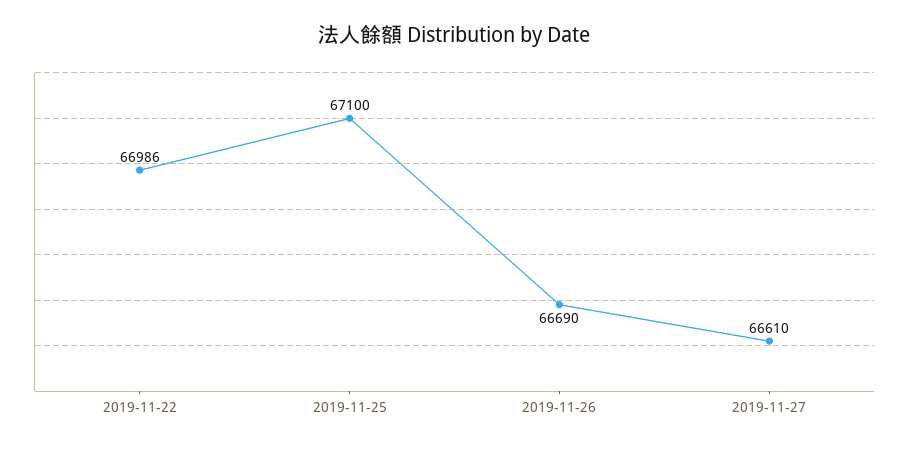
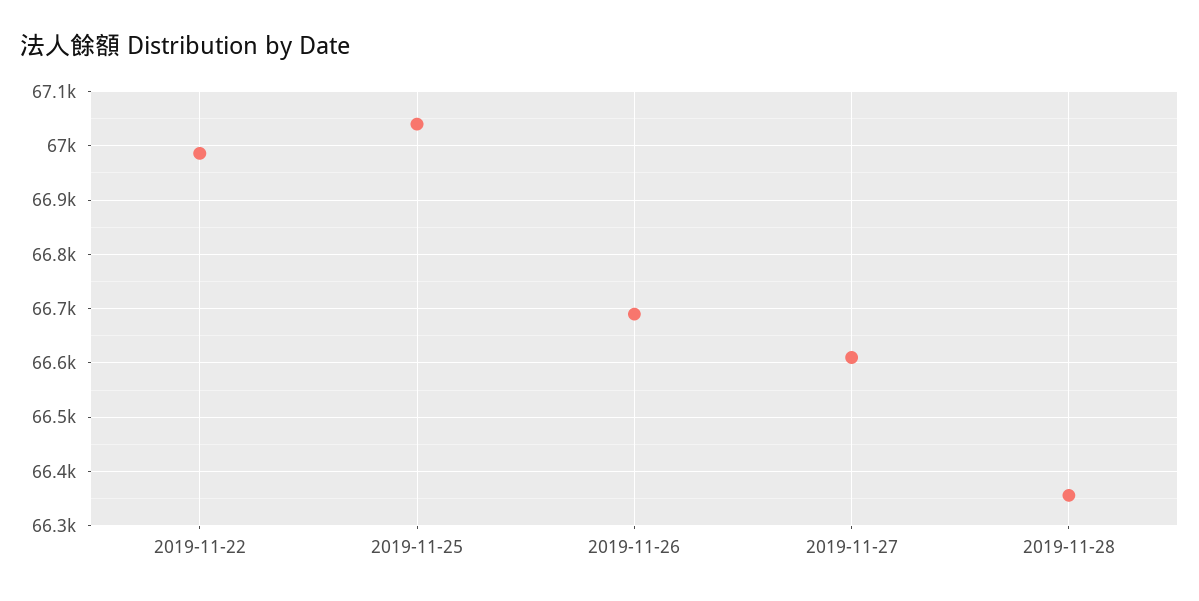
2019-11-25: 67100 -> 67040
2019-11-28: none -> 66360

